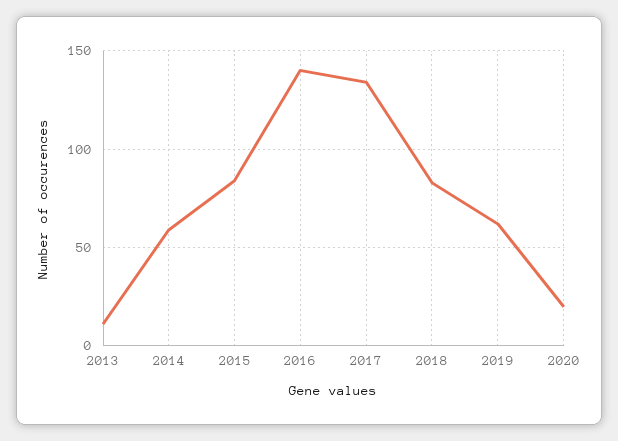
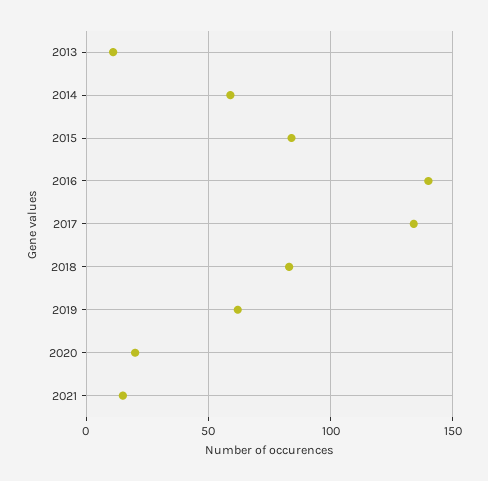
2021: none -> 15

